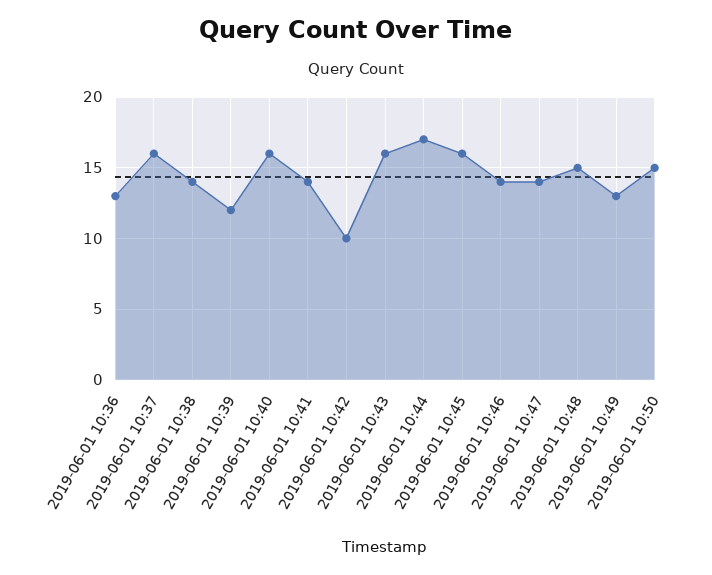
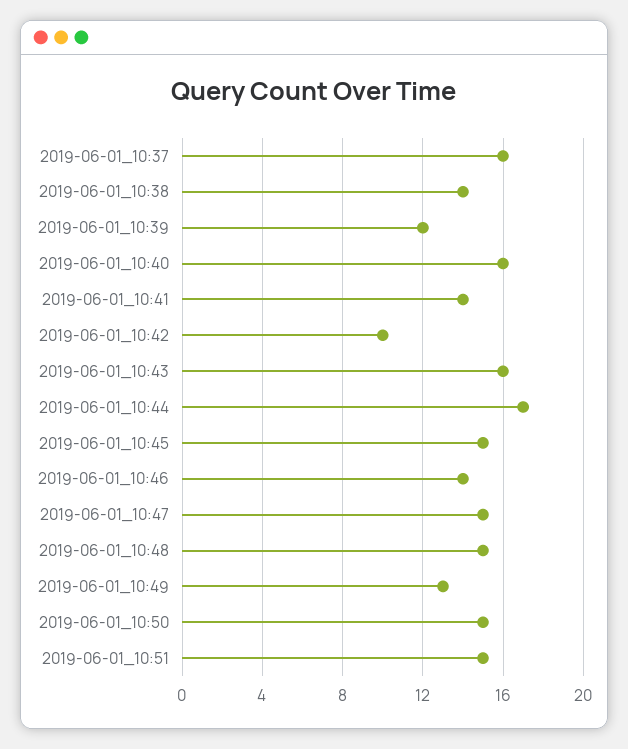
2019-06-01 10:36: 13 -> none
2019-06-01 10:45: 16 -> 15
2019-06-01 10:47: 14 -> 15
2019-06-01_10:51: none -> 15

